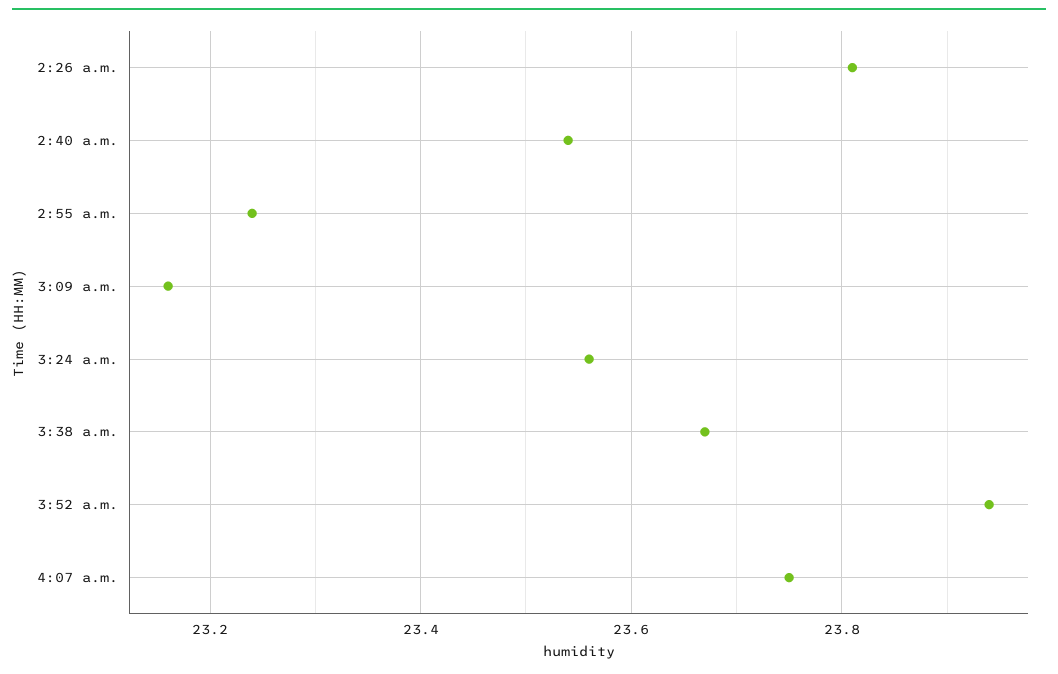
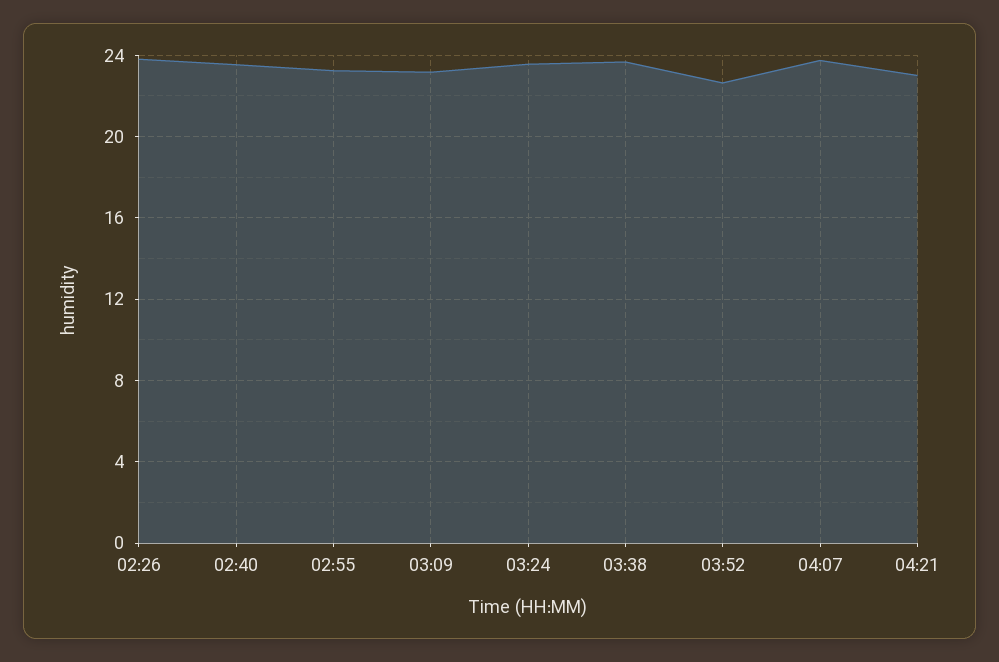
3:52 a.m.: 23.95 -> 22.5
04:21: none -> 23

